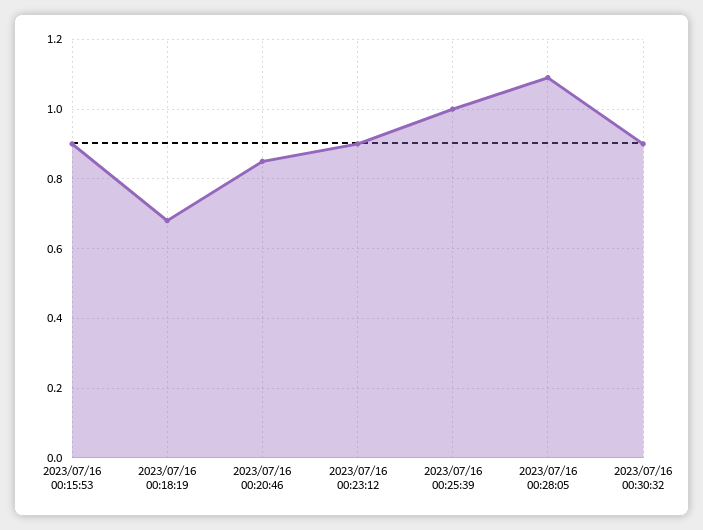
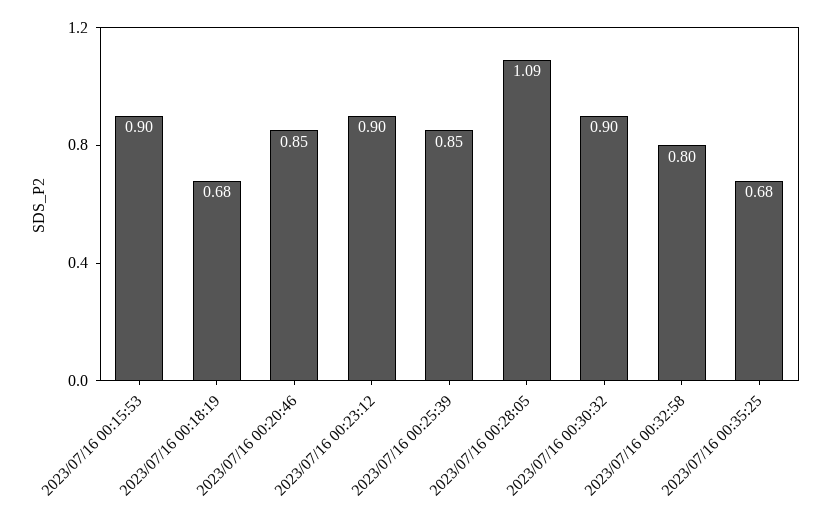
2023/07/16 00:25:39: 1 -> 0.85
2023/07/16 00:32:58: none -> 0.8
2023/07/16 00:35:25: none -> 0.68

